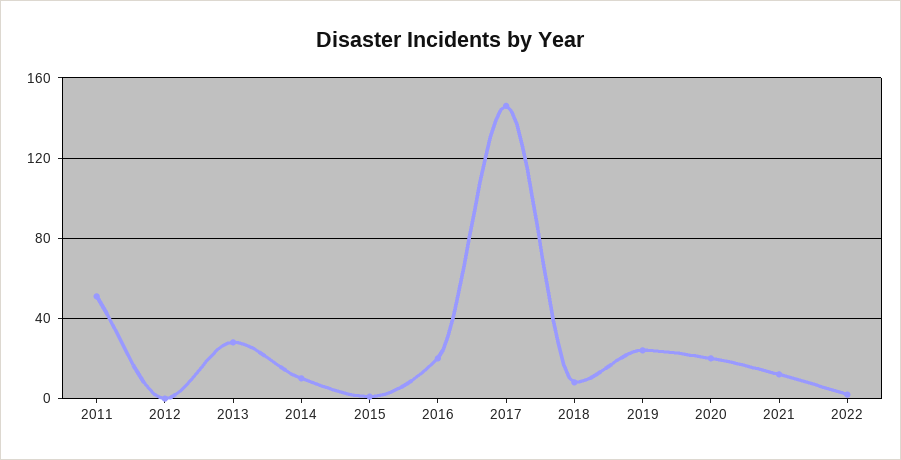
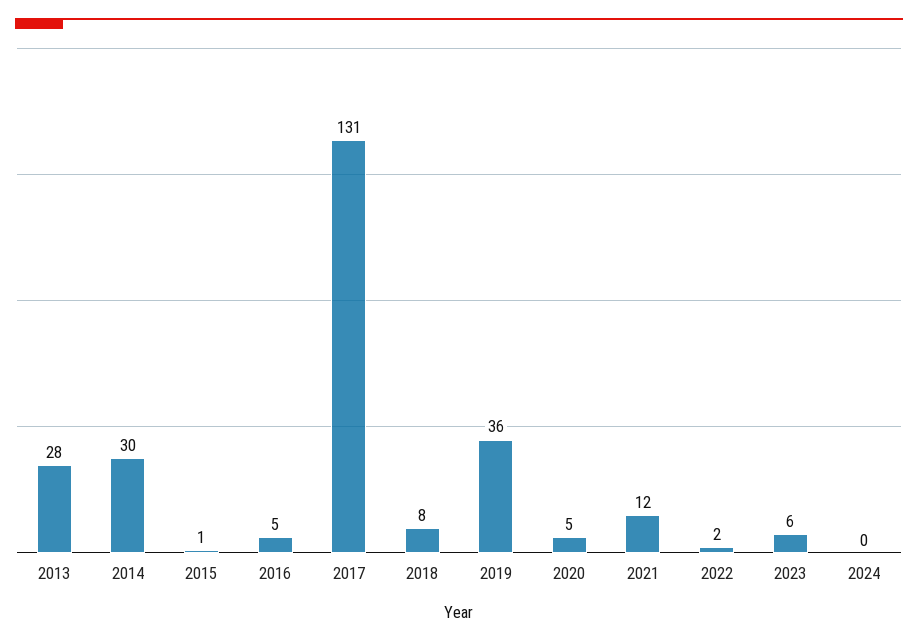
2011: 50 -> none
2012: 0 -> none
2014: 10 -> 30
2016: 20 -> 5
2017: 145 -> 131
2019: 25 -> 36
2020: 20 -> 5
2023: none -> 6
2024: none -> 0

